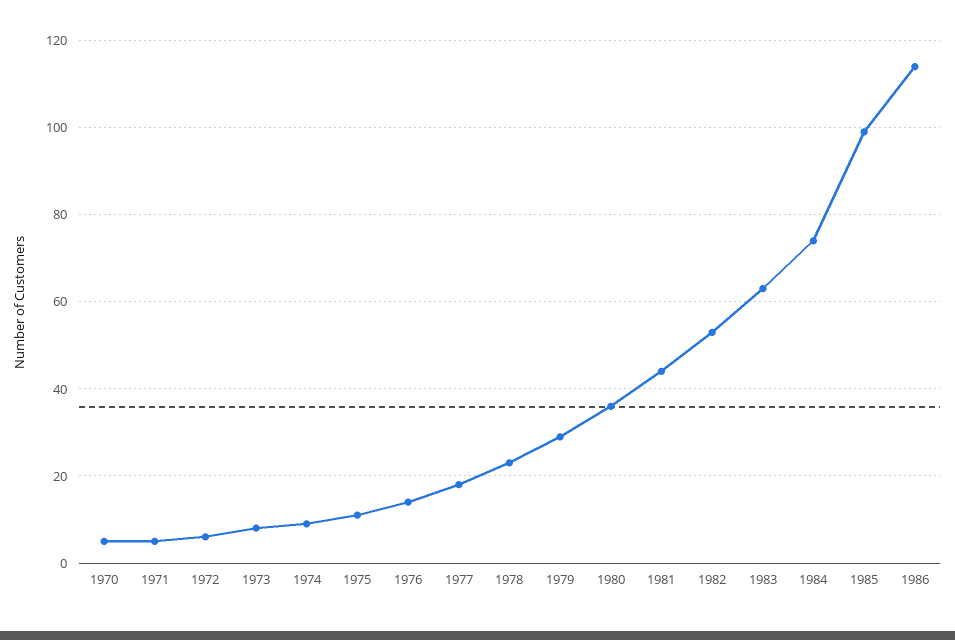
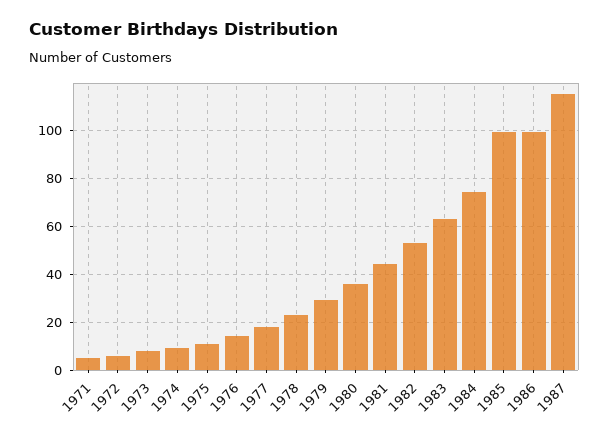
1970: 5 -> none
1986: 115 -> 100
1987: none -> 115

